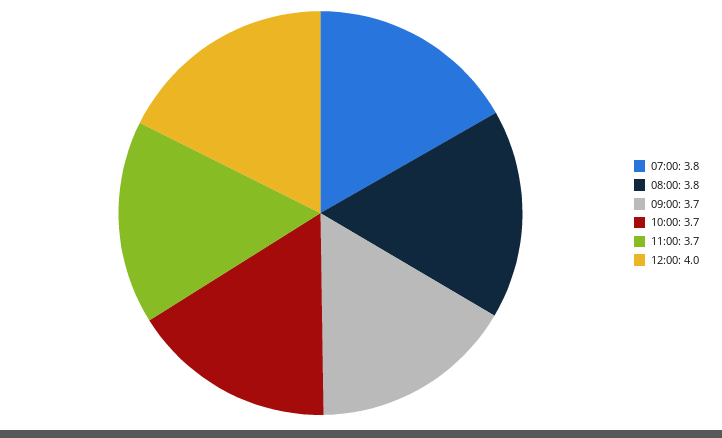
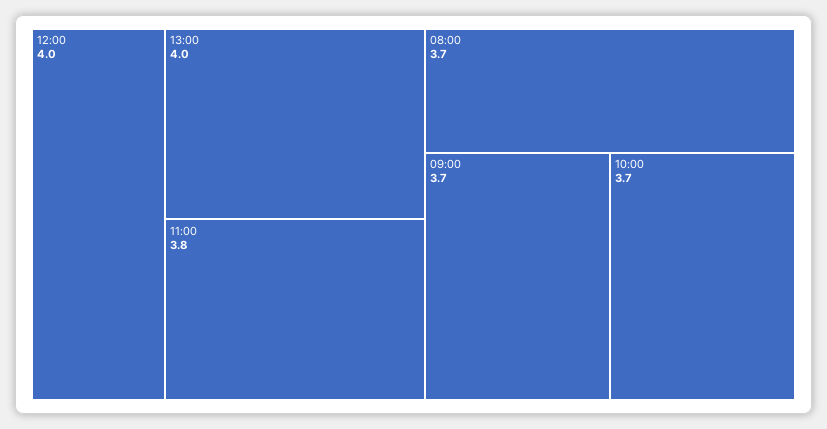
07:00: 3.8 -> none
08:00: 3.8 -> 3.7
11:00: 3.7 -> 3.8
13:00: none -> 4

